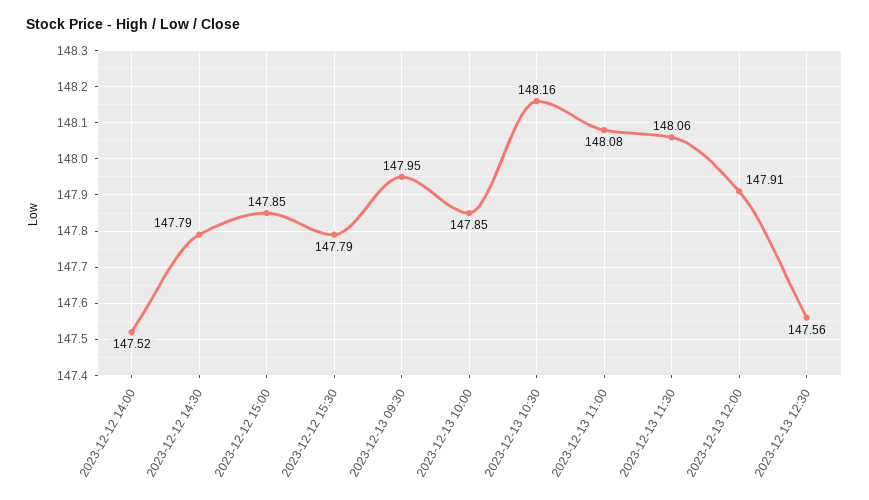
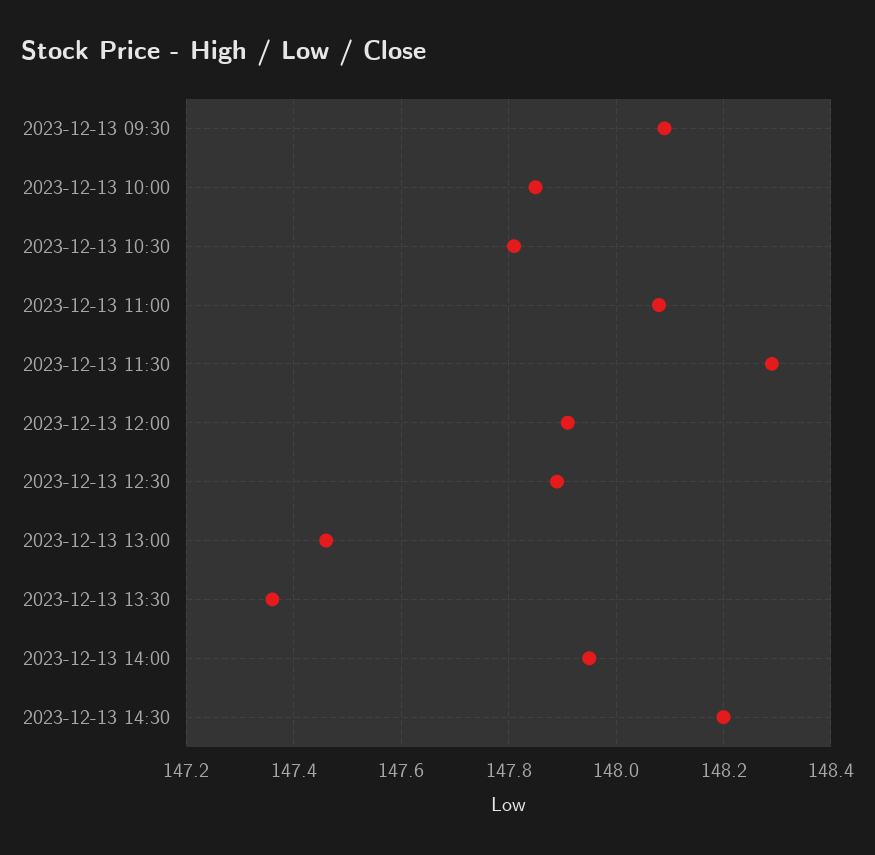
2023-12-12 14:00: 147.52 -> none
2023-12-12 14:30: 147.79 -> none
2023-12-12 15:00: 147.85 -> none
2023-12-12 15:30: 147.79 -> none
2023-12-13 09:30: 147.95 -> 148.1
2023-12-13 10:30: 148.16 -> 147.8
2023-12-13 11:30: 148.06 -> 148.3
2023-12-13 12:30: 147.56 -> 147.9
2023-12-13 13:00: none -> 147.45
2023-12-13 13:30: none -> 147.35
2023-12-13 14:00: none -> 147.95
2023-12-13 14:30: none -> 148.2

